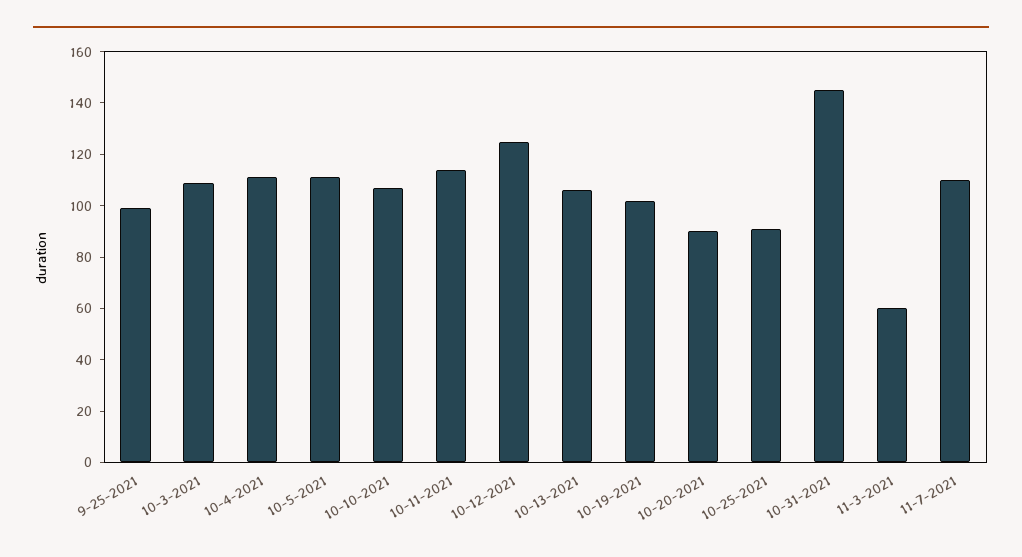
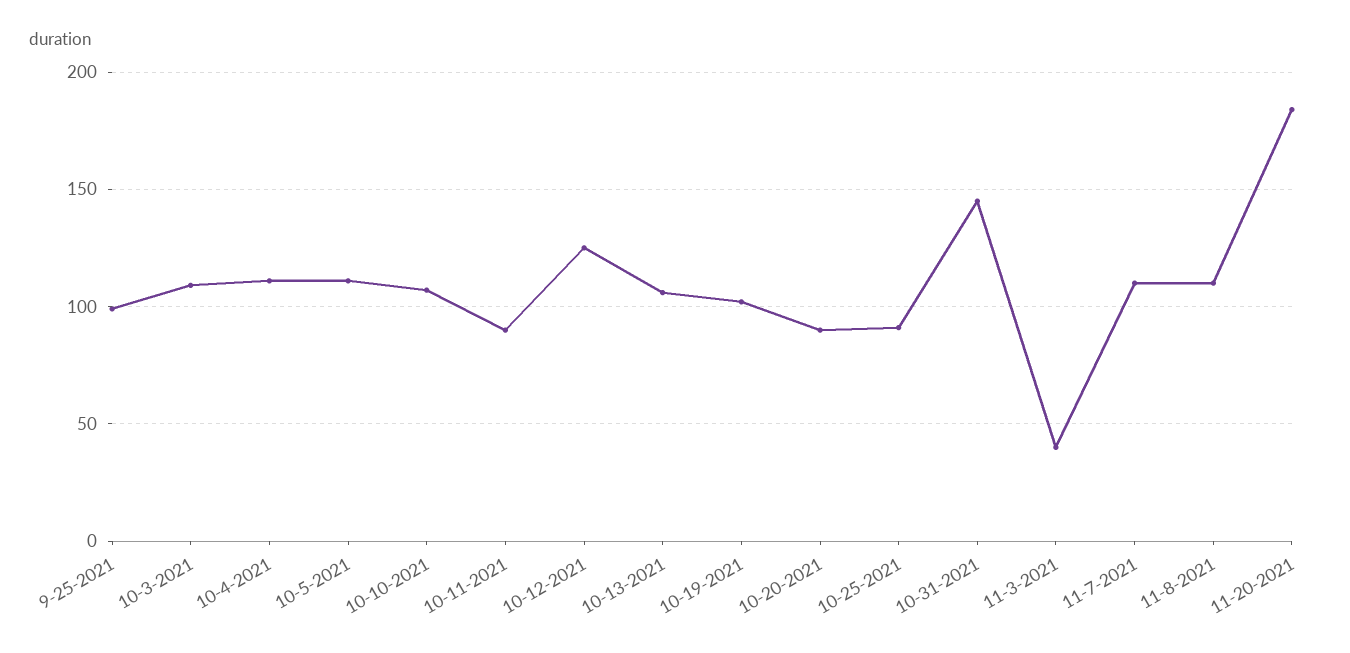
10-11-2021: 115 -> 90
11-3-2021: 60 -> 40
11-8-2021: none -> 110
11-20-2021: none -> 185

